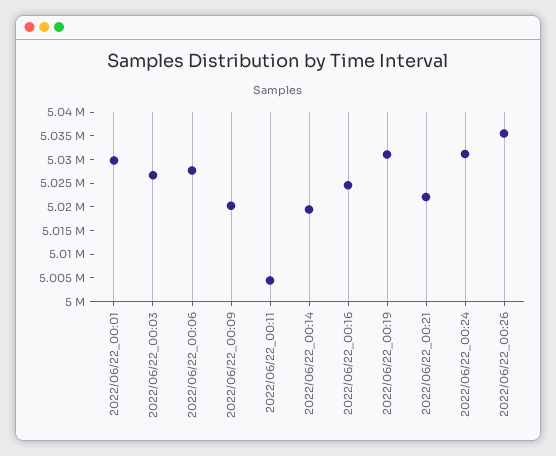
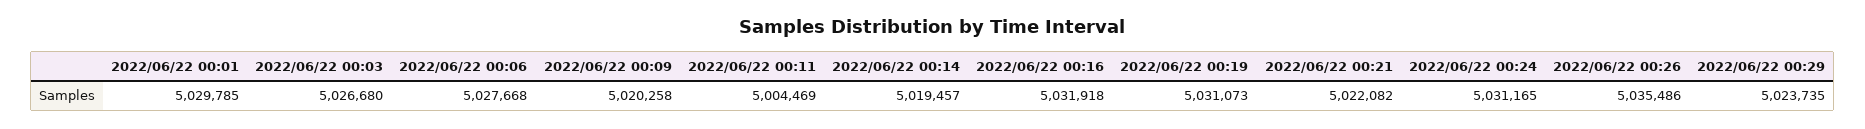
2022/06/22_00:16: 5025000 -> 5031918
2022/06/22 00:29: none -> 5023735

